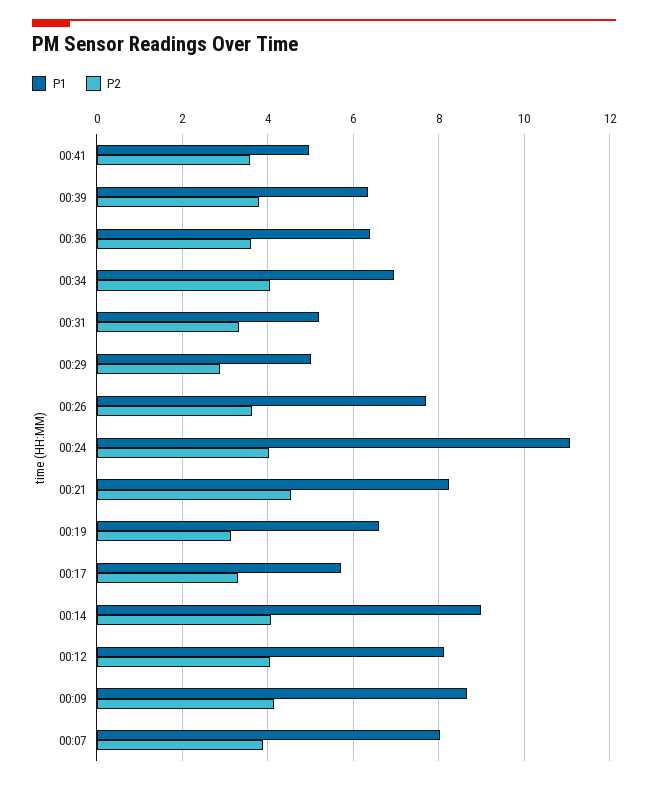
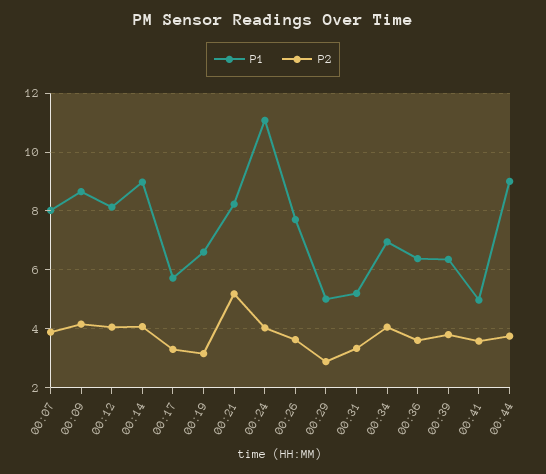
P2, 00:21: 4.6 -> 5.25
P1, 00:44: none -> 9
P2, 00:44: none -> 3.75

